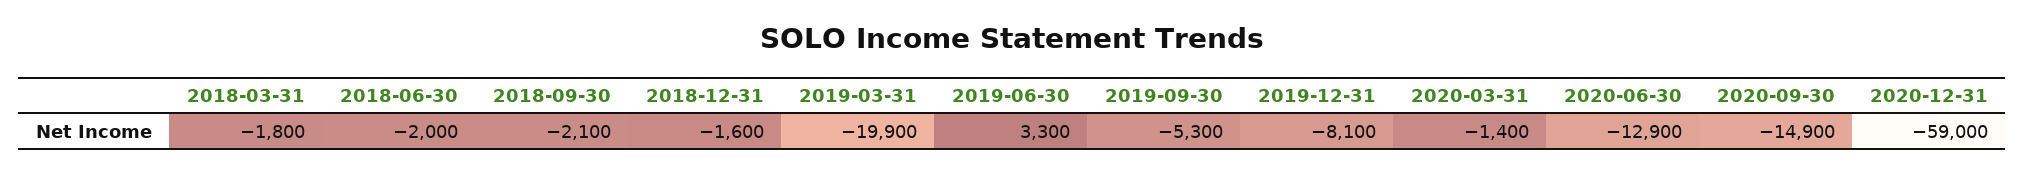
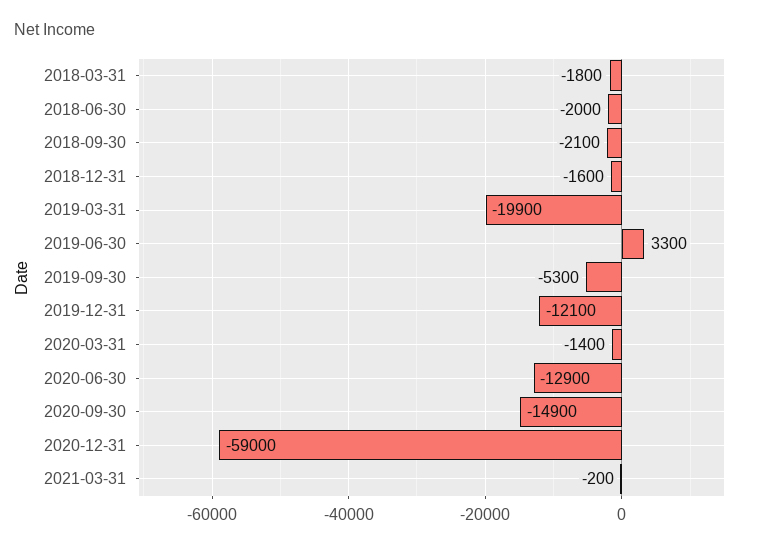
2019-12-31: -8100 -> -12100
2021-03-31: none -> -200

